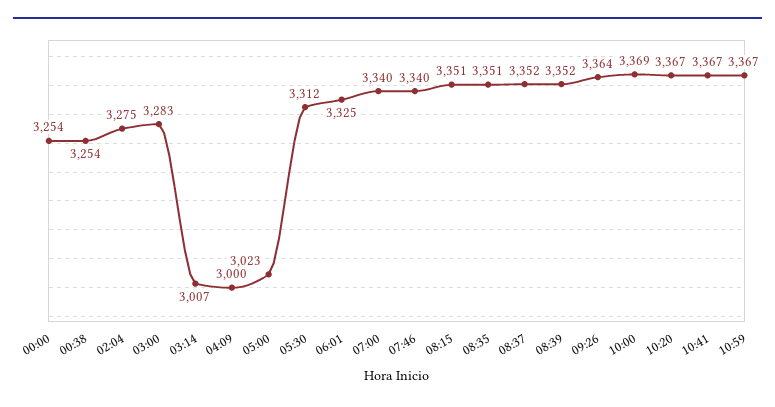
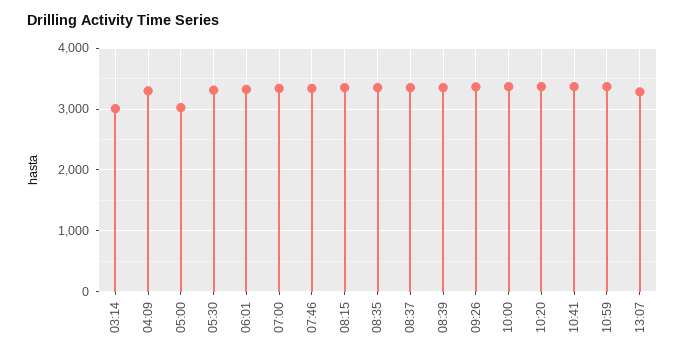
00:00: 3254 -> none
00:38: 3254 -> none
02:04: 3275 -> none
03:00: 3283 -> none
04:09: 3000 -> 3300
13:07: none -> 3300

